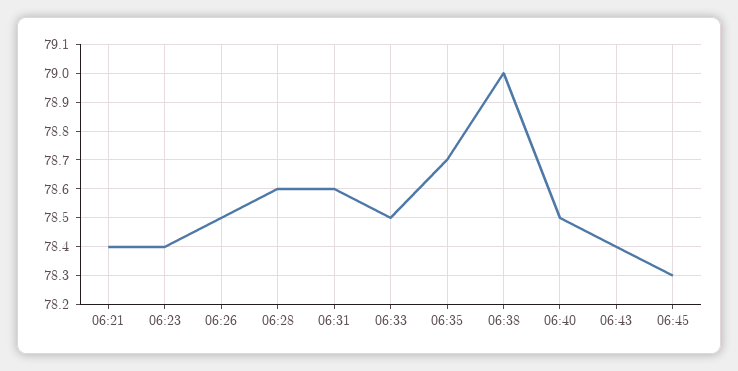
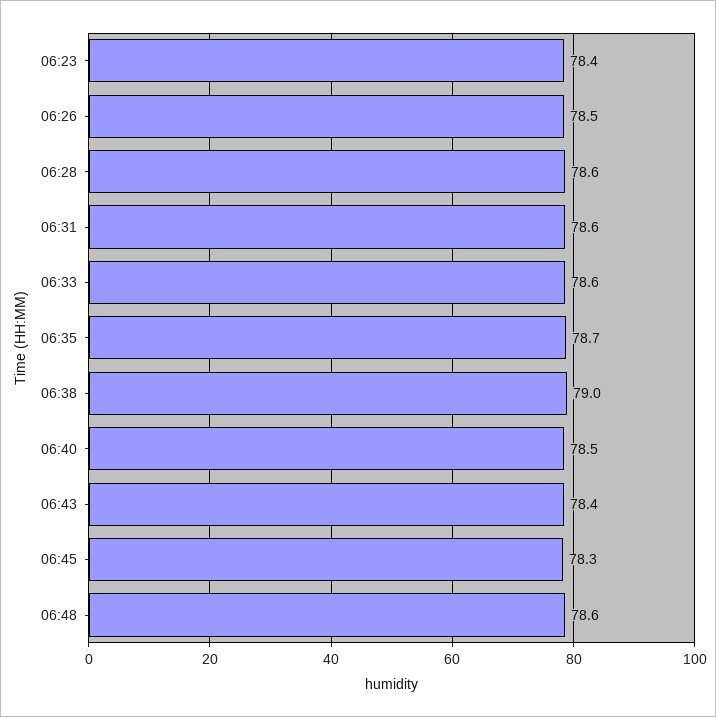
06:21: 78.4 -> none
06:33: 78.5 -> 78.6
06:48: none -> 78.6

